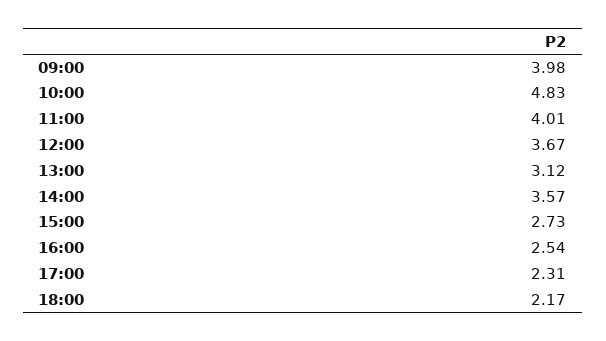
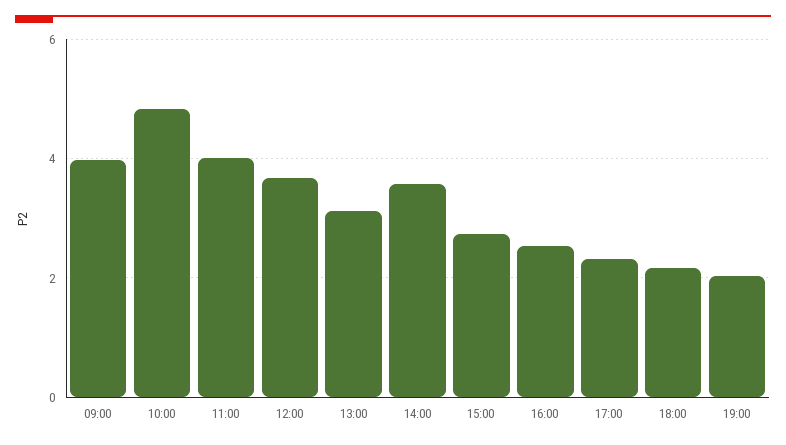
19:00: none -> 2

